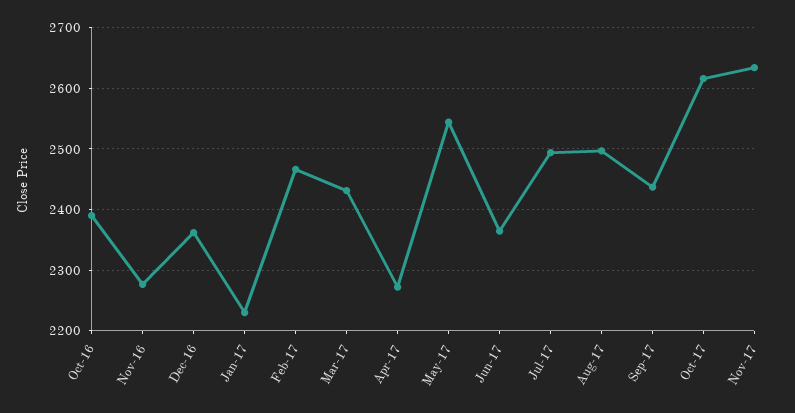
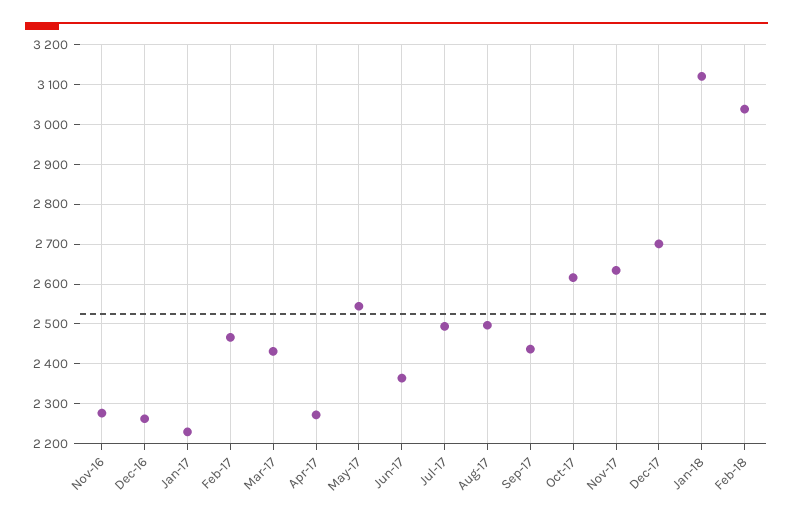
Oct-16: 2390 -> none
Dec-16: 2360 -> 2260
Dec-17: none -> 2700
Jan-18: none -> 3120
Feb-18: none -> 3040

